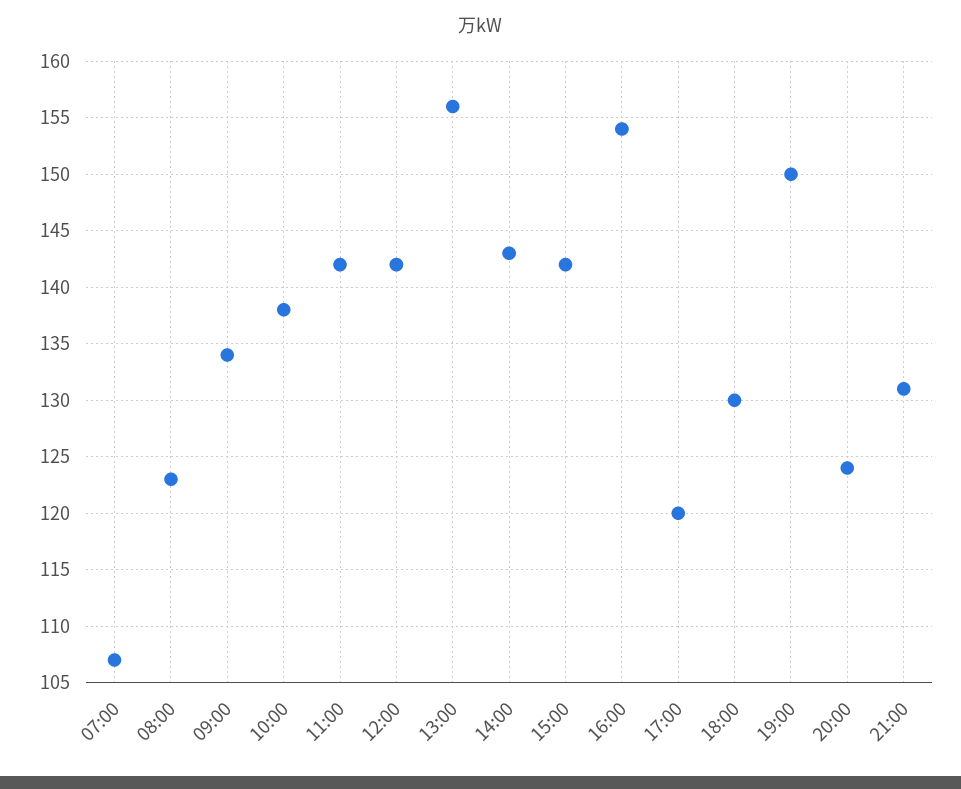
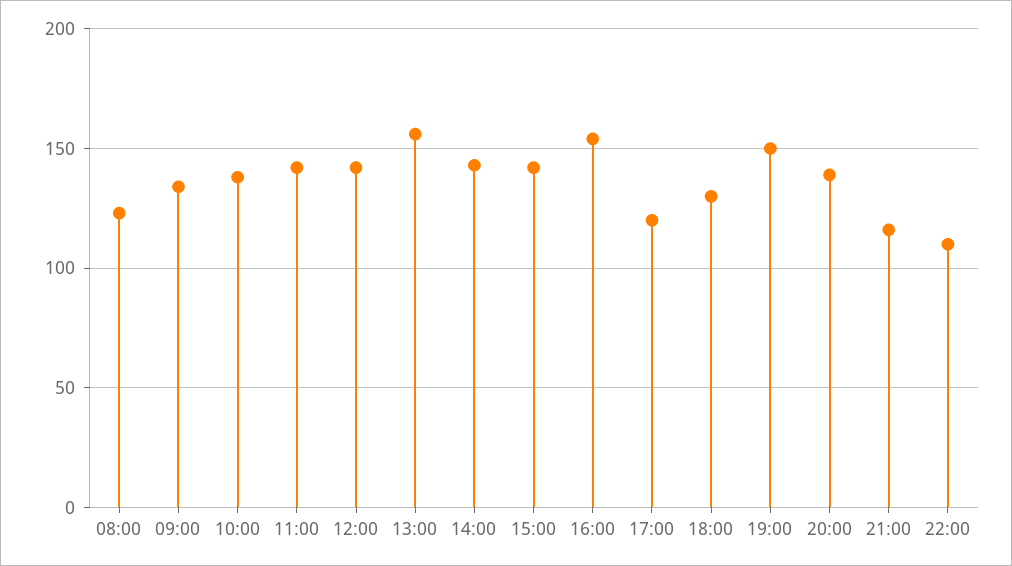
07:00: 107 -> none
20:00: 124 -> 140
21:00: 131 -> 115
22:00: none -> 110

